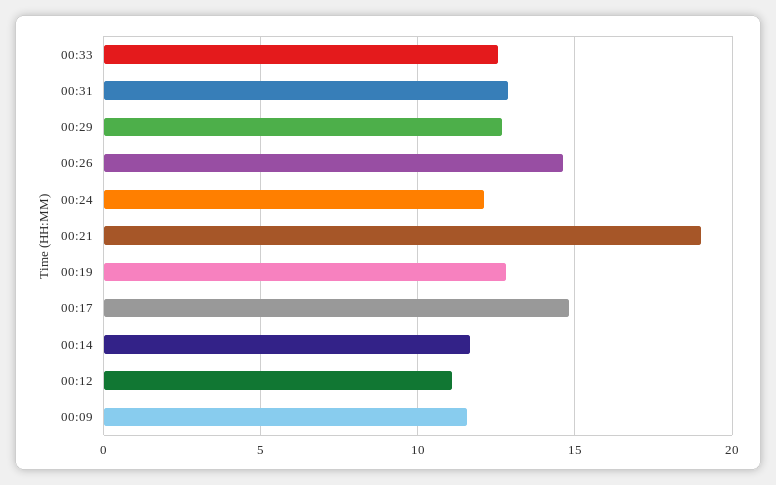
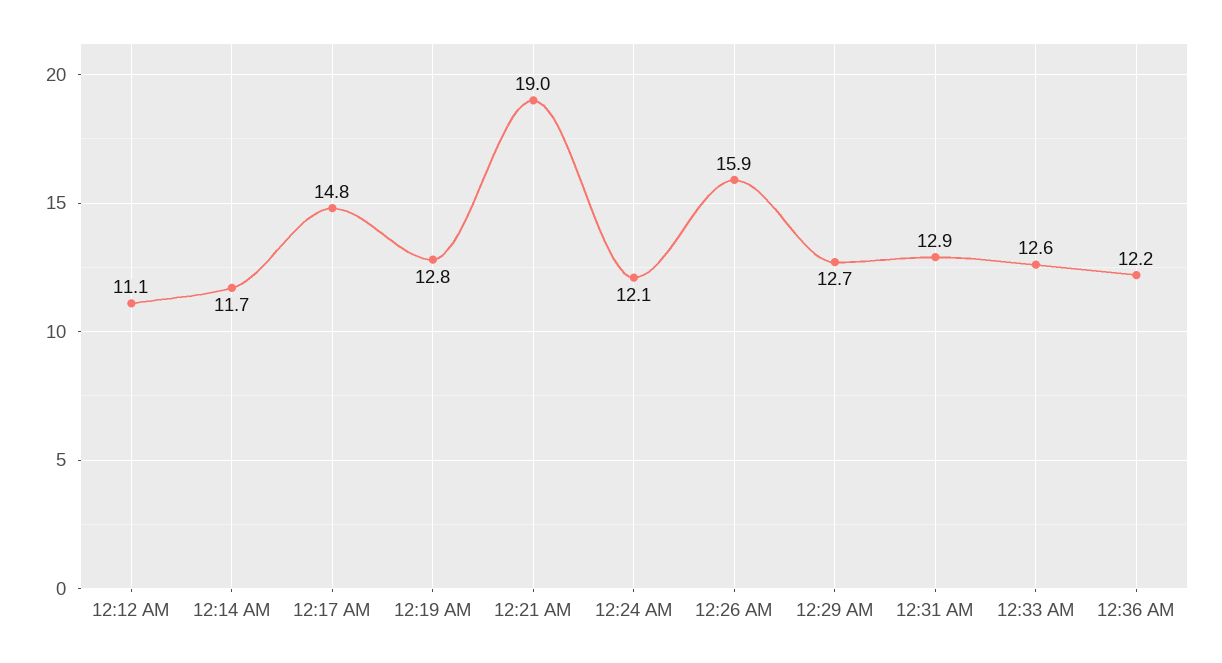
00:26: 14.5 -> 15.9
00:09: 11.5 -> none
12:36 AM: none -> 12.2

